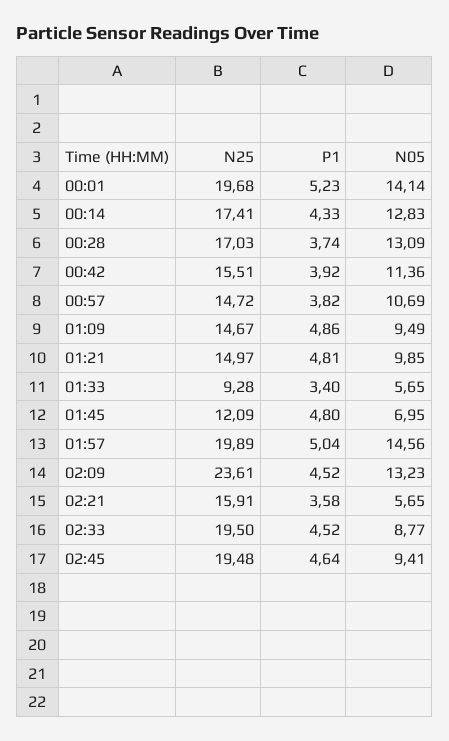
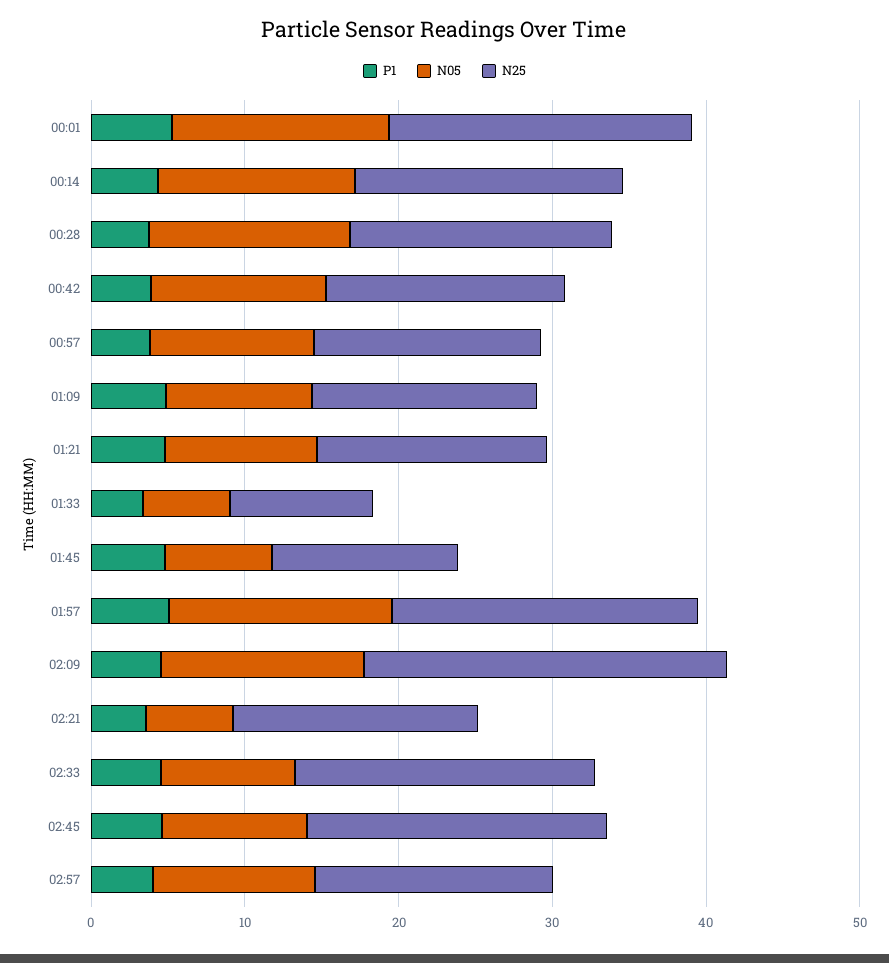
P1, 02:57: none -> 4
N05, 02:57: none -> 10
N25, 02:57: none -> 16

